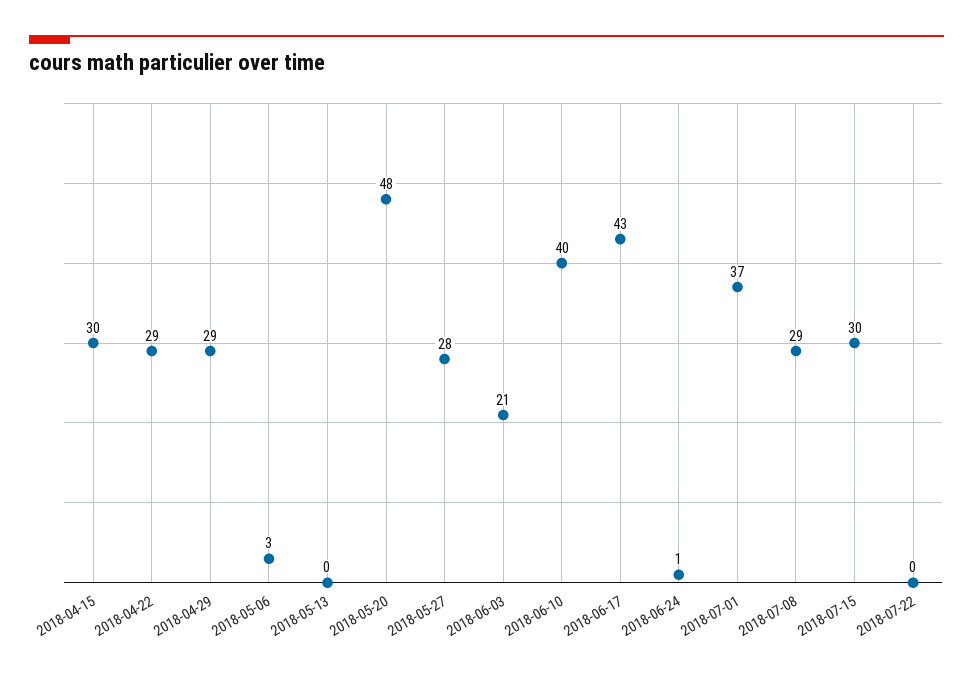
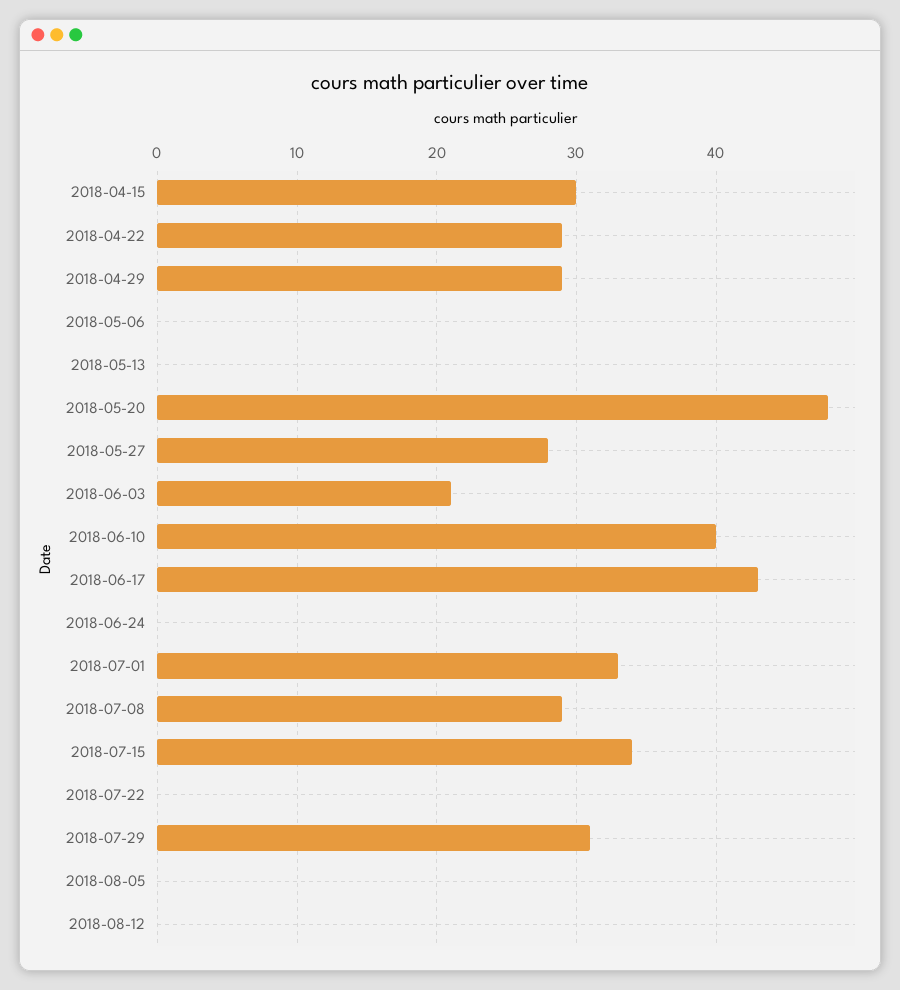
2018-05-06: 3 -> 0
2018-06-24: 1 -> 0
2018-07-01: 37 -> 33
2018-07-15: 30 -> 34
2018-07-29: none -> 31
2018-08-05: none -> 0
2018-08-12: none -> 0

